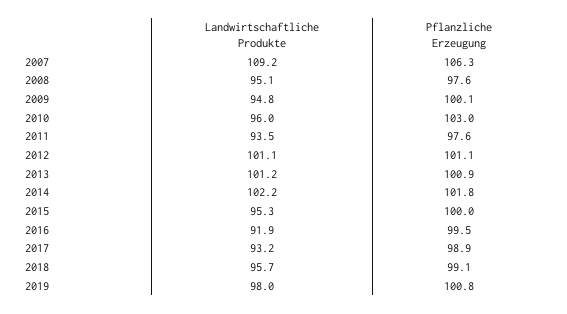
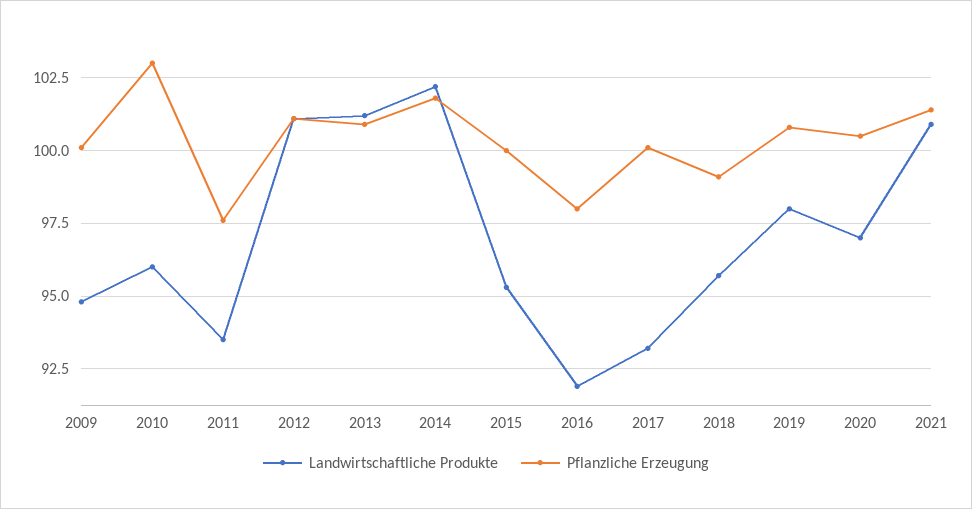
Landwirtschaftliche Produkte, 2007: 109.2 -> none
Pflanzliche Erzeugung, 2007: 106.3 -> none
Landwirtschaftliche Produkte, 2008: 95.1 -> none
Pflanzliche Erzeugung, 2008: 97.6 -> none
Pflanzliche Erzeugung, 2016: 99.5 -> 98
Pflanzliche Erzeugung, 2017: 98.9 -> 100
Landwirtschaftliche Produkte, 2020: none -> 97
Pflanzliche Erzeugung, 2020: none -> 100.5
Landwirtschaftliche Produkte, 2021: none -> 101
Pflanzliche Erzeugung, 2021: none -> 101.5

